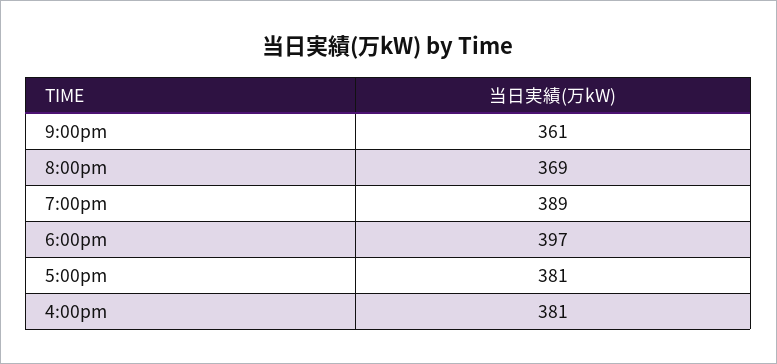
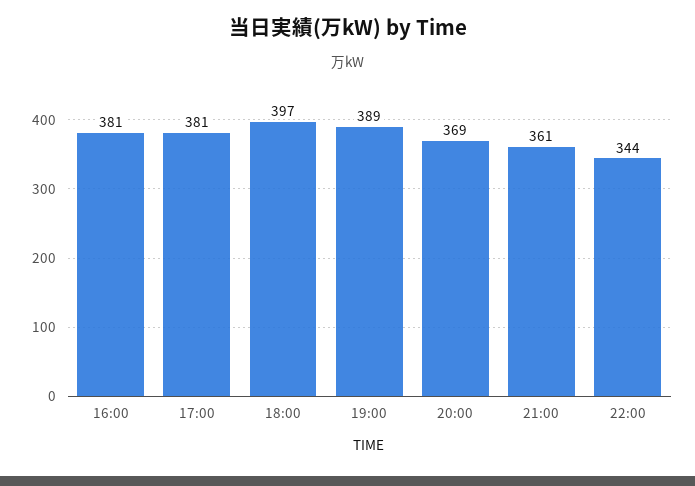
22:00: none -> 344

